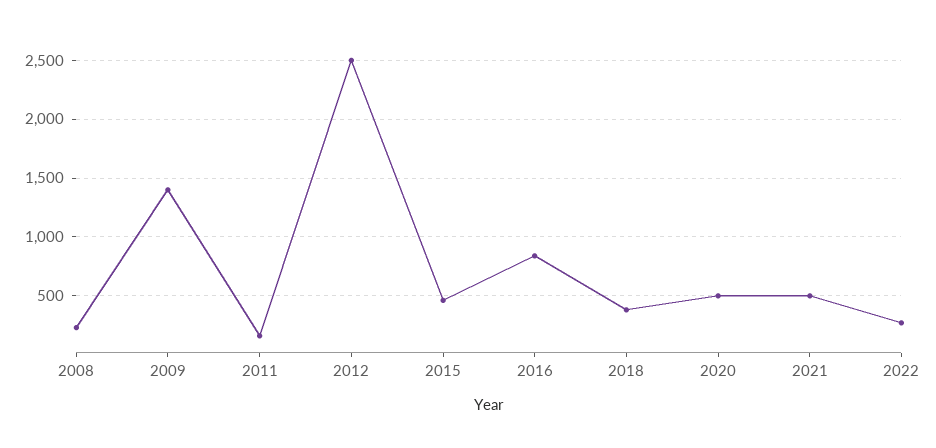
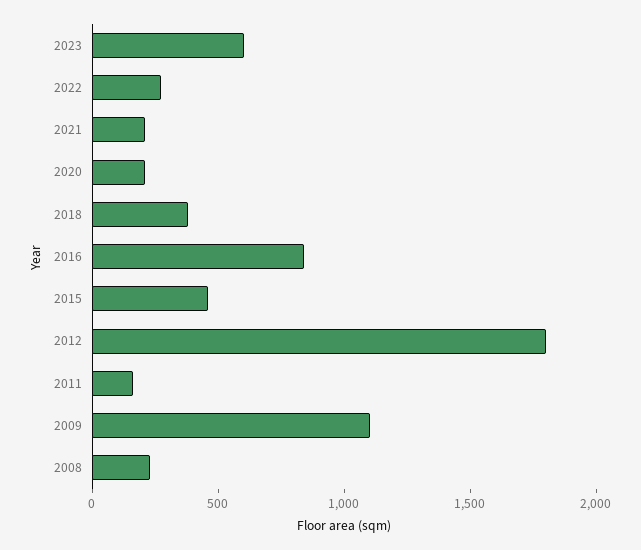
2009: 1400 -> 1100
2012: 2500 -> 1800
2020: 500 -> 200
2021: 500 -> 200
2023: none -> 600

